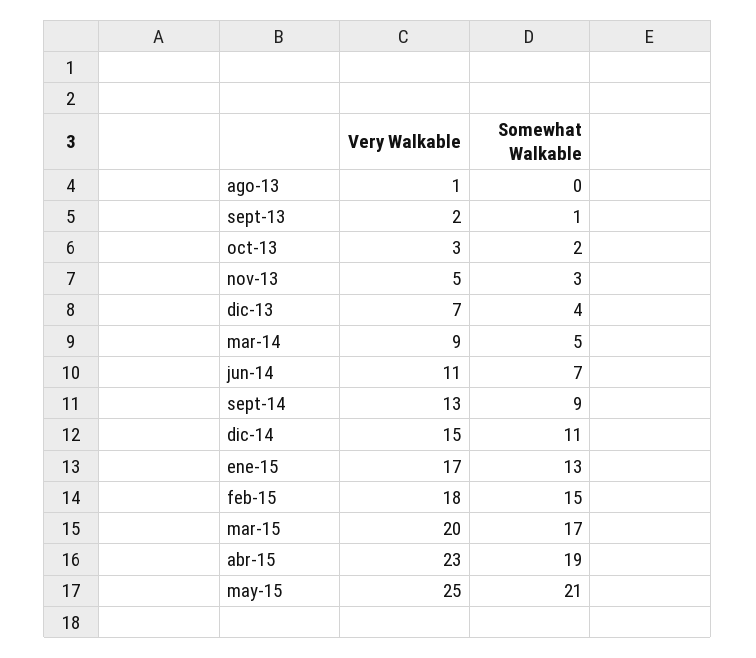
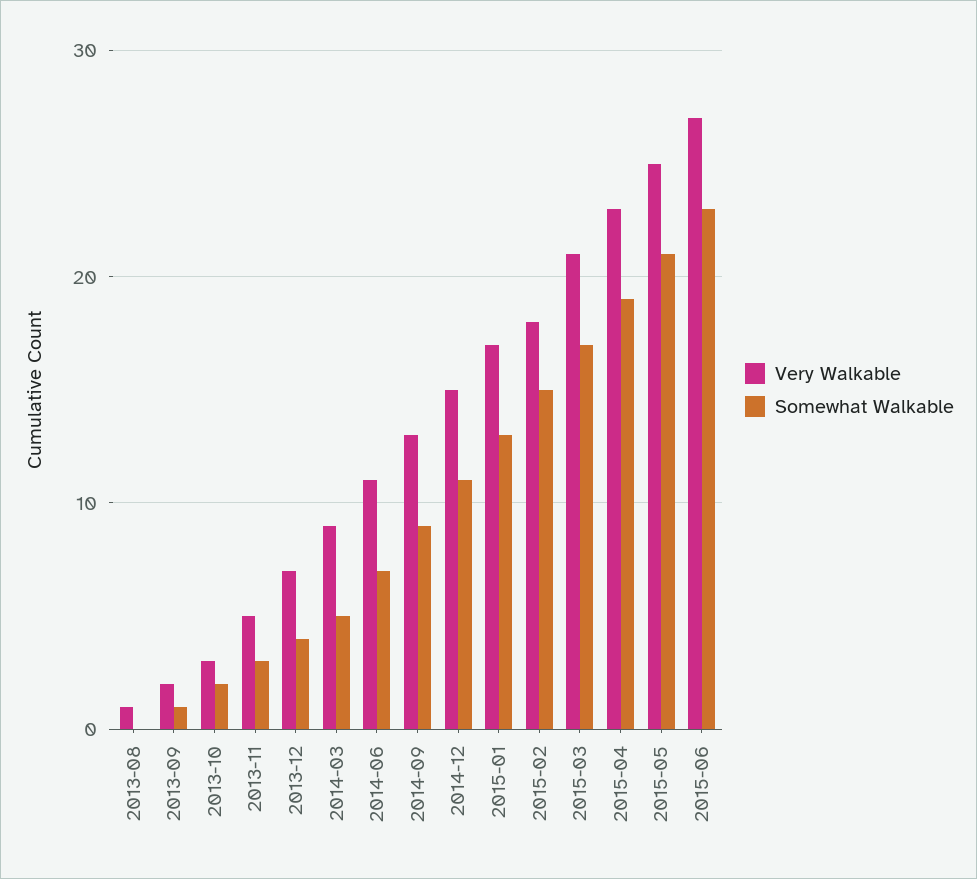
Very Walkable, mar-15: 20 -> 21
Very Walkable, 2015-06: none -> 27
Somewhat Walkable, 2015-06: none -> 23

